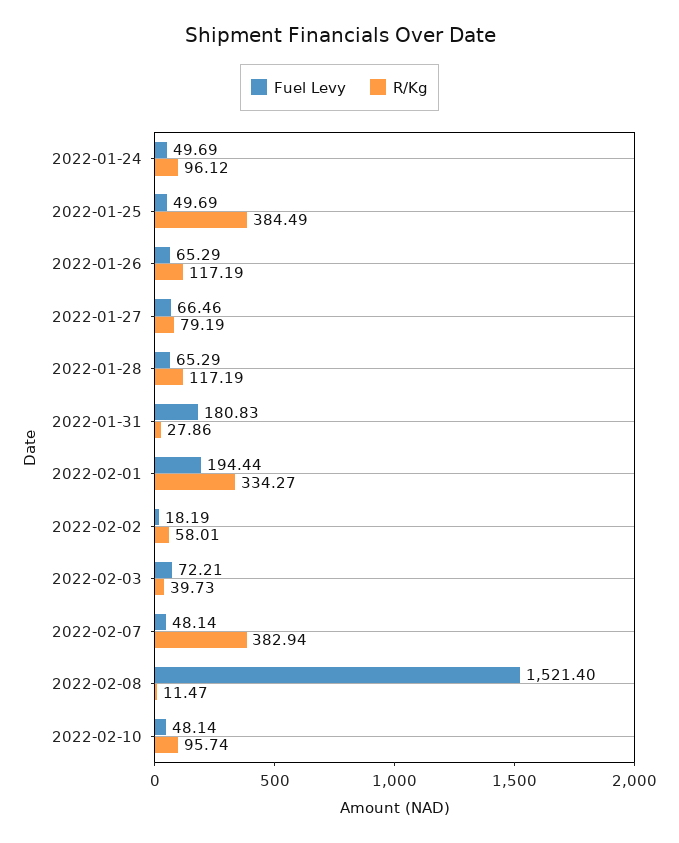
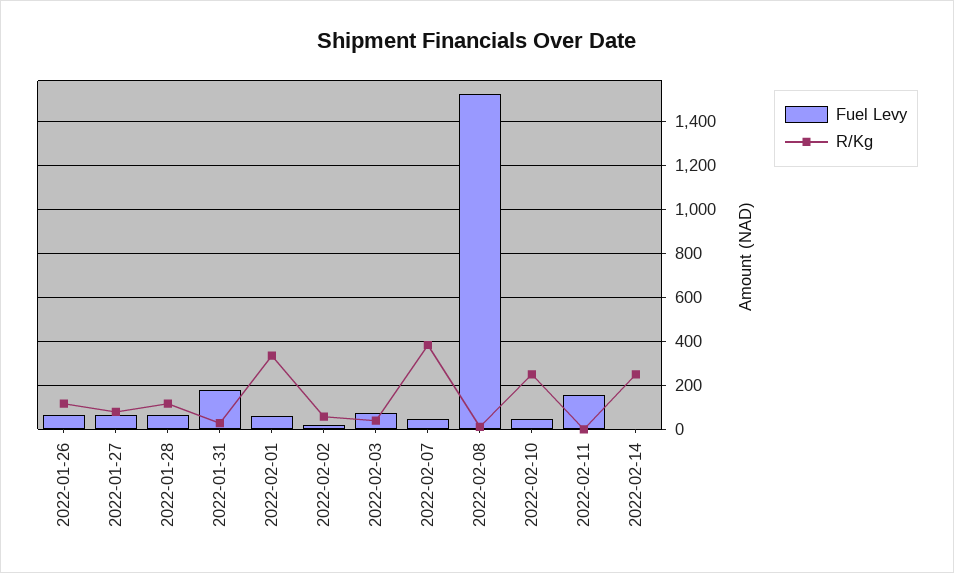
Fuel Levy, 2022-01-24: 49.69 -> none
R/Kg, 2022-01-24: 96.12 -> none
Fuel Levy, 2022-01-25: 49.69 -> none
R/Kg, 2022-01-25: 384.49 -> none
Fuel Levy, 2022-02-01: 194.44 -> 50
R/Kg, 2022-02-10: 95.74 -> 250
Fuel Levy, 2022-02-11: none -> 150
R/Kg, 2022-02-11: none -> 0
Fuel Levy, 2022-02-14: none -> 0
R/Kg, 2022-02-14: none -> 250

